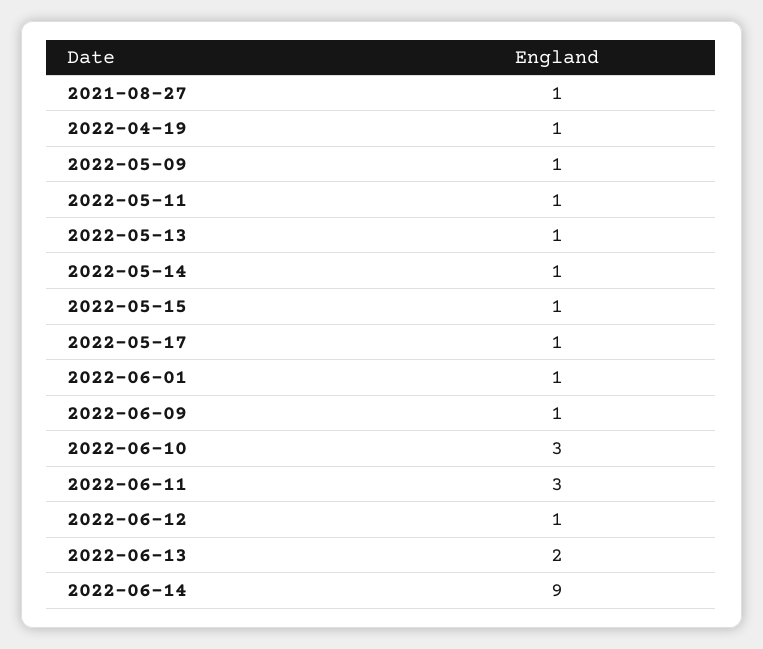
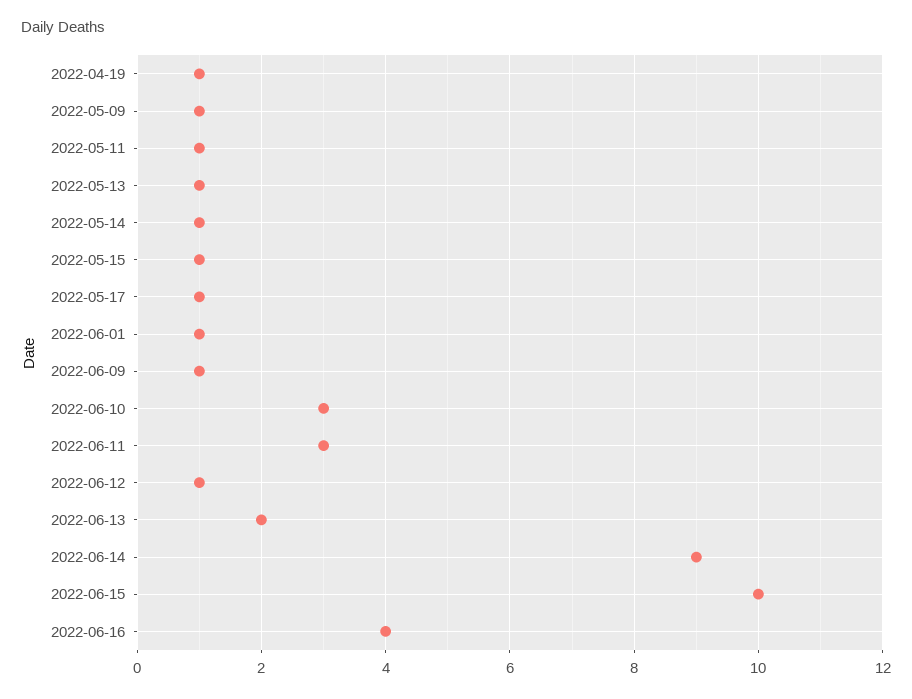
2021-08-27: 1 -> none
2022-06-15: none -> 10
2022-06-16: none -> 4

